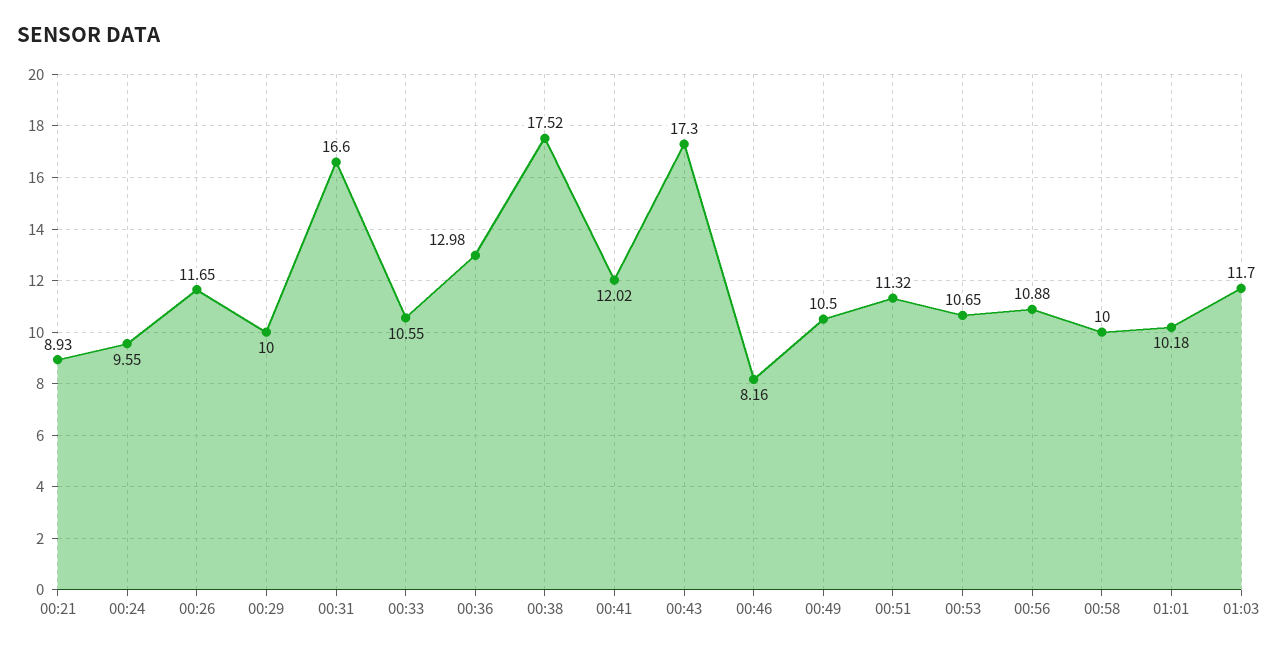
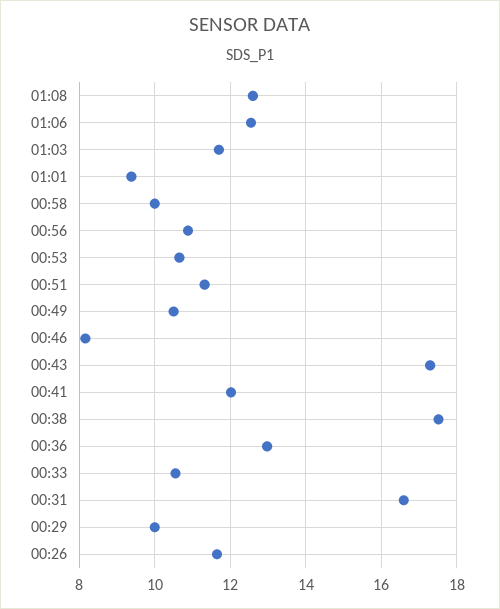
00:21: 8.93 -> none
00:24: 9.55 -> none
01:01: 10.18 -> 9.4
01:08: none -> 12.6
01:06: none -> 12.6

